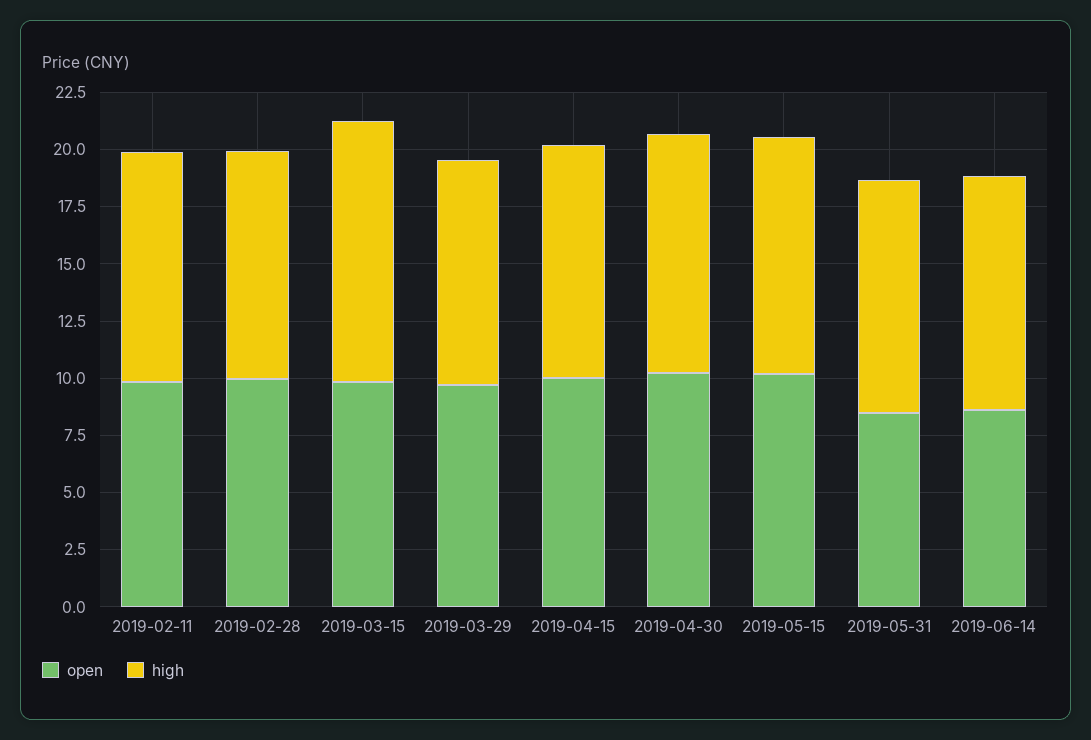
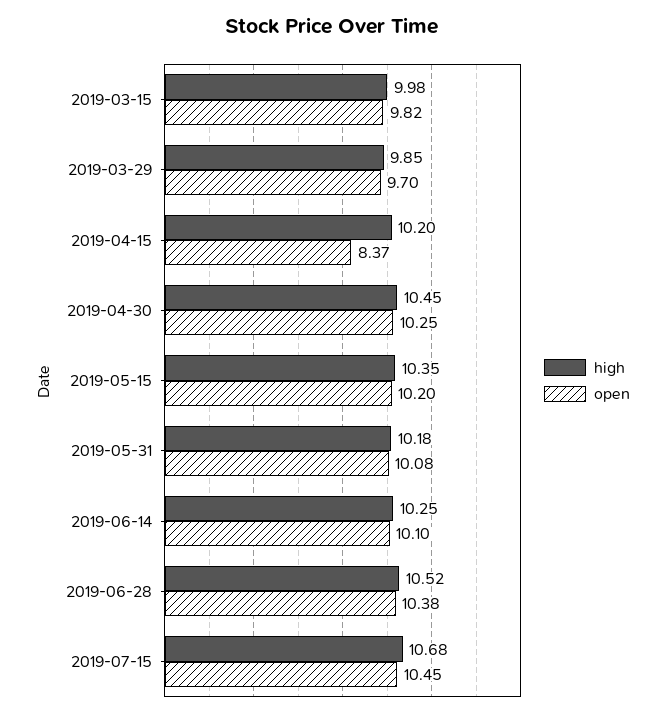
open, 2019-02-11: 10 -> none
high, 2019-02-11: 10 -> none
open, 2019-02-28: 10 -> none
high, 2019-02-28: 10 -> none
high, 2019-03-15: 11.5 -> 9.98
open, 2019-04-15: 10 -> 8.37
open, 2019-05-31: 8.5 -> 10.08
open, 2019-06-14: 8.5 -> 10.1
high, 2019-06-28: none -> 10.52
open, 2019-06-28: none -> 10.38
high, 2019-07-15: none -> 10.68
open, 2019-07-15: none -> 10.45

